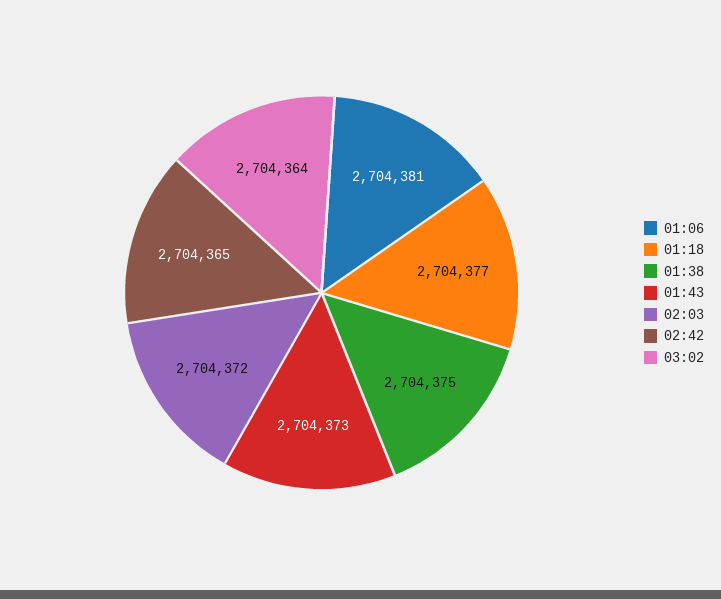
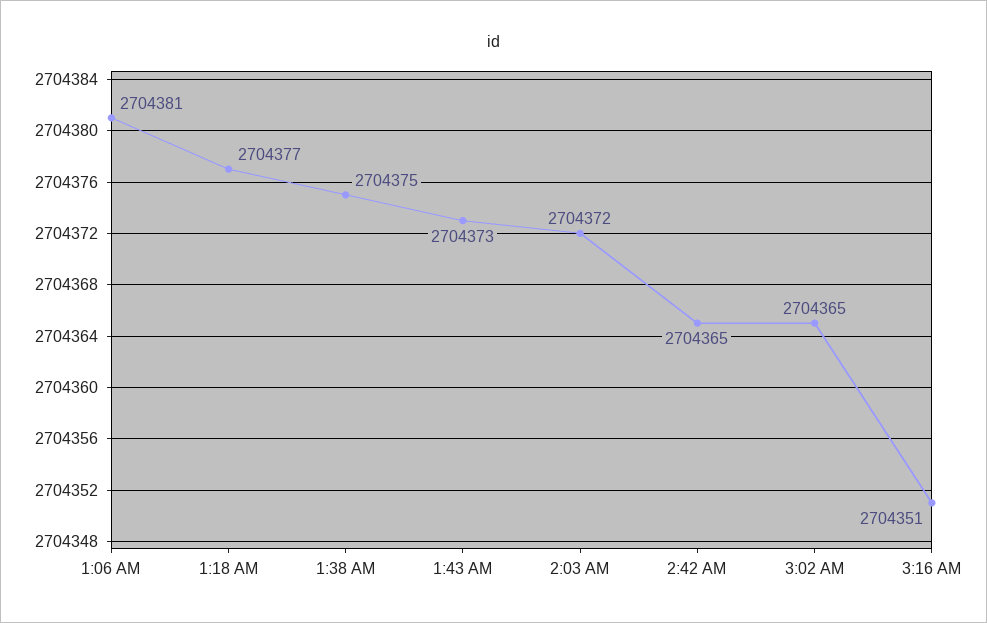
03:02: 2704364 -> 2704365
3:16 AM: none -> 2704351

